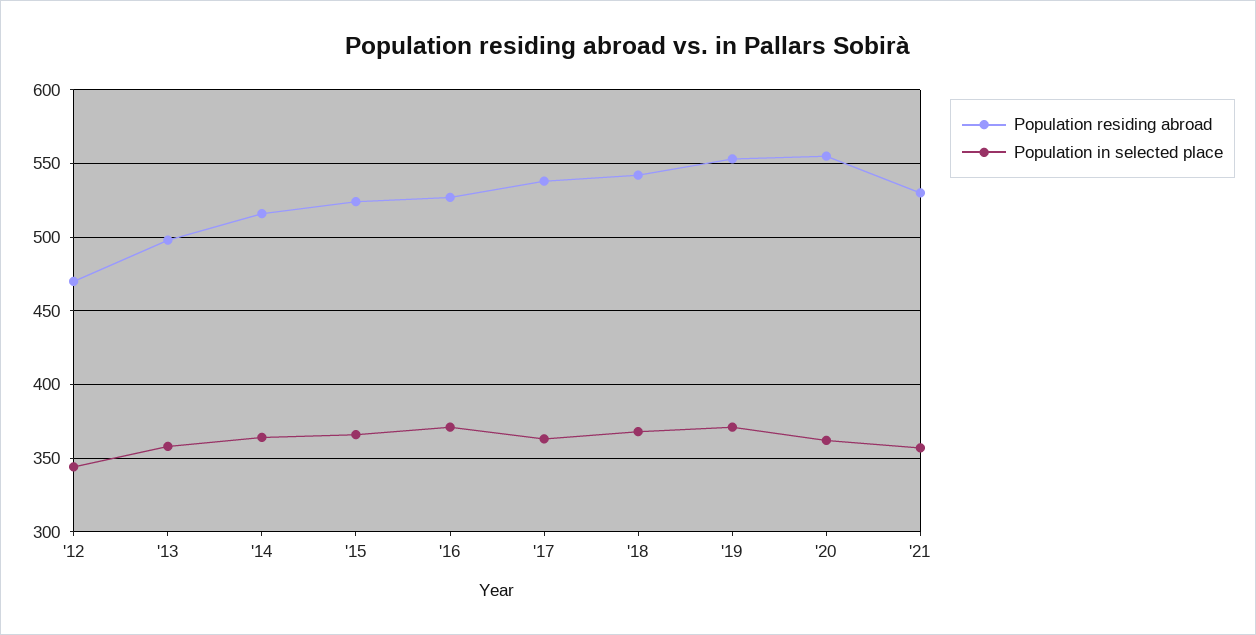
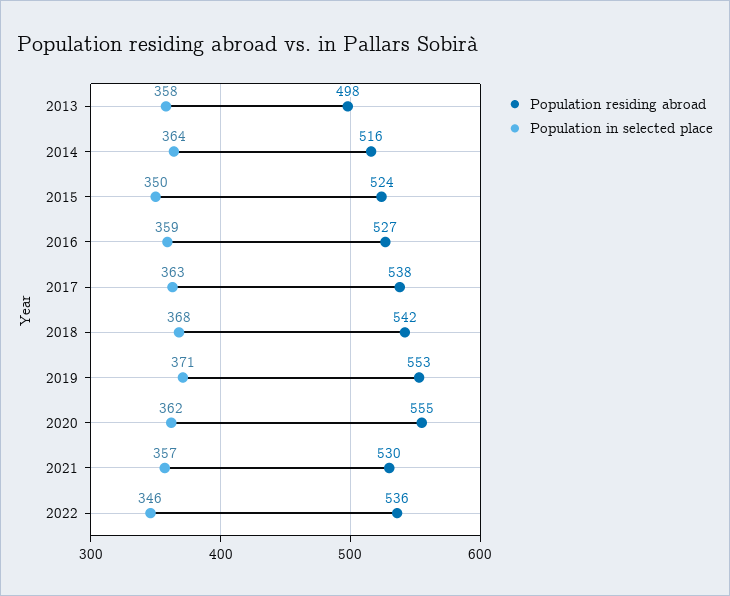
Population residing abroad, '12: 470 -> none
Population in selected place, '12: 345 -> none
Population in selected place, '15: 365 -> 350
Population in selected place, '16: 370 -> 359
Population residing abroad, 2022: none -> 536
Population in selected place, 2022: none -> 346

